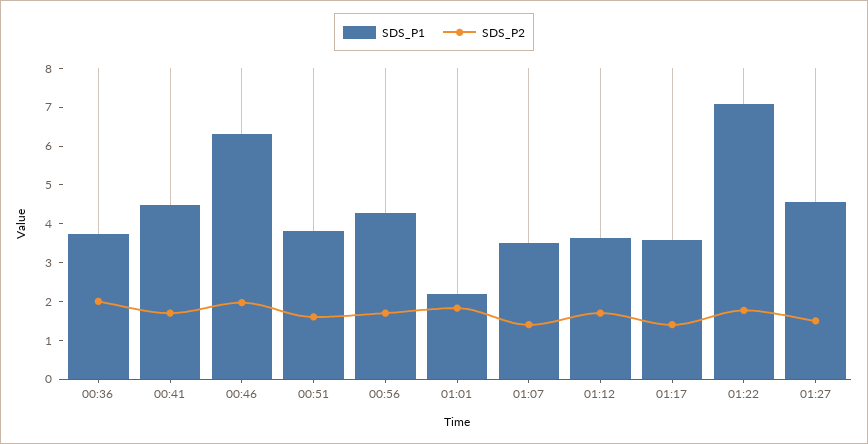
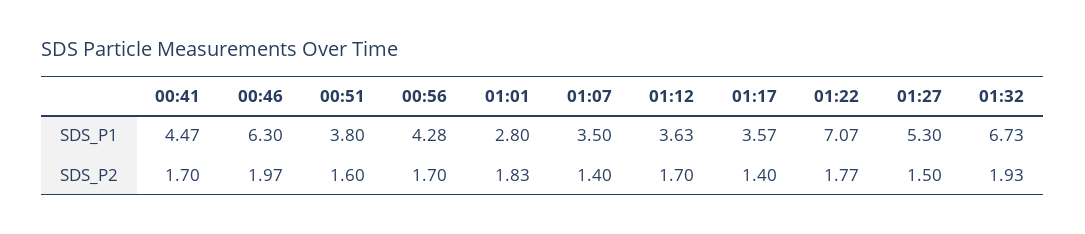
SDS_P1, 00:36: 3.75 -> none
SDS_P2, 00:36: 2 -> none
SDS_P1, 01:01: 2.25 -> 2.8
SDS_P1, 01:27: 4.5 -> 5.3
SDS_P1, 01:32: none -> 6.73
SDS_P2, 01:32: none -> 1.93

